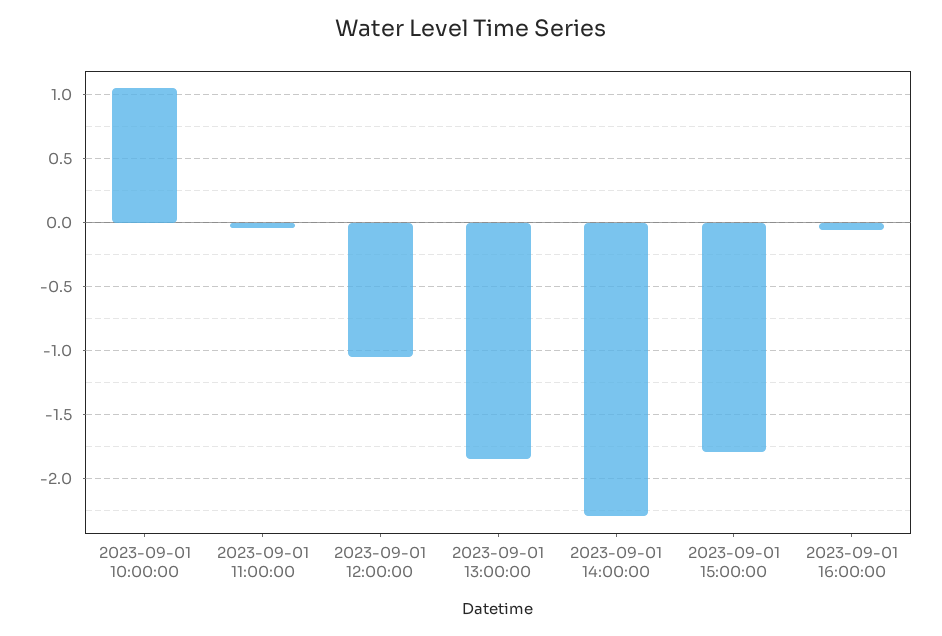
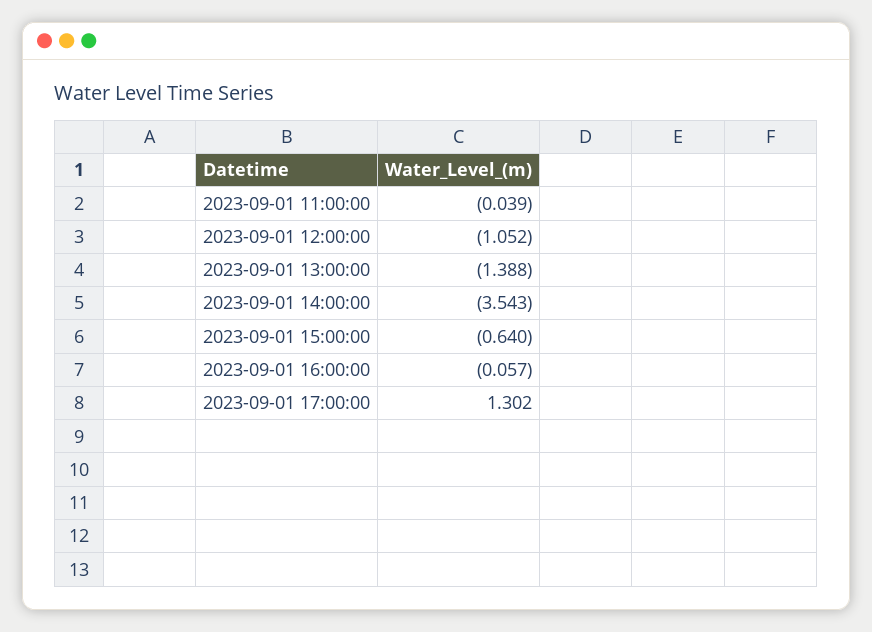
2023-09-01 10:00:00: 1.05 -> none
2023-09-01 13:00:00: -1.85 -> -1.388
2023-09-01 14:00:00: -2.3 -> -3.543
2023-09-01 15:00:00: -1.8 -> -0.64
2023-09-01 17:00:00: none -> 1.302

